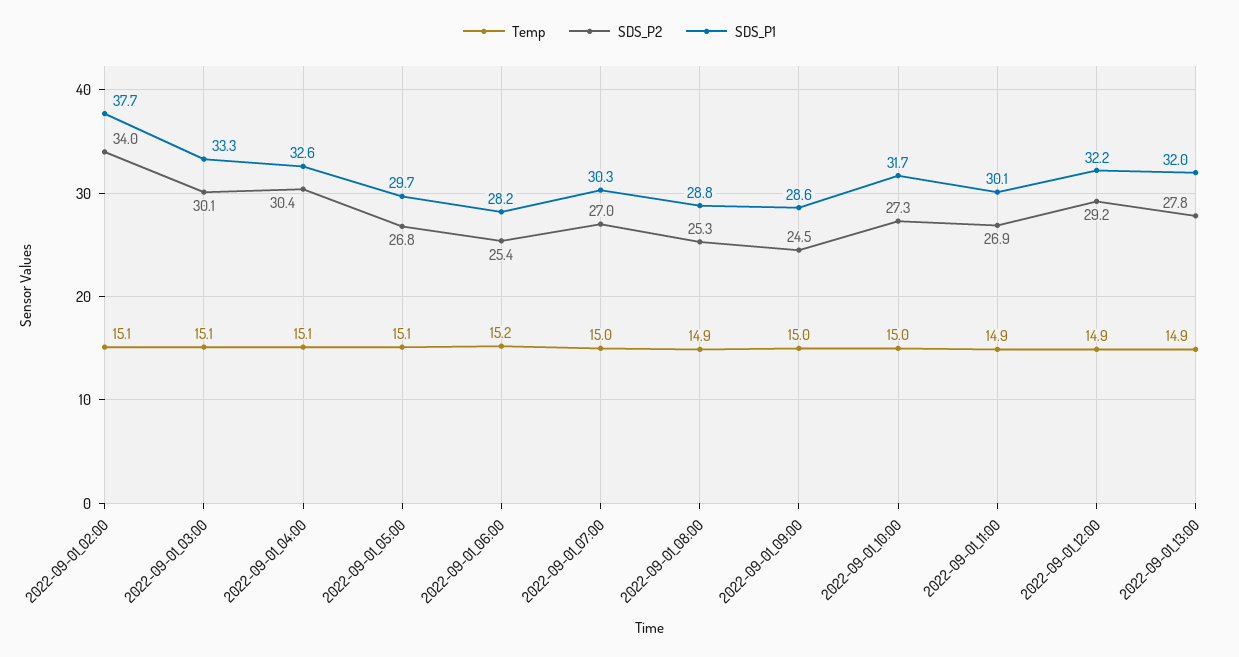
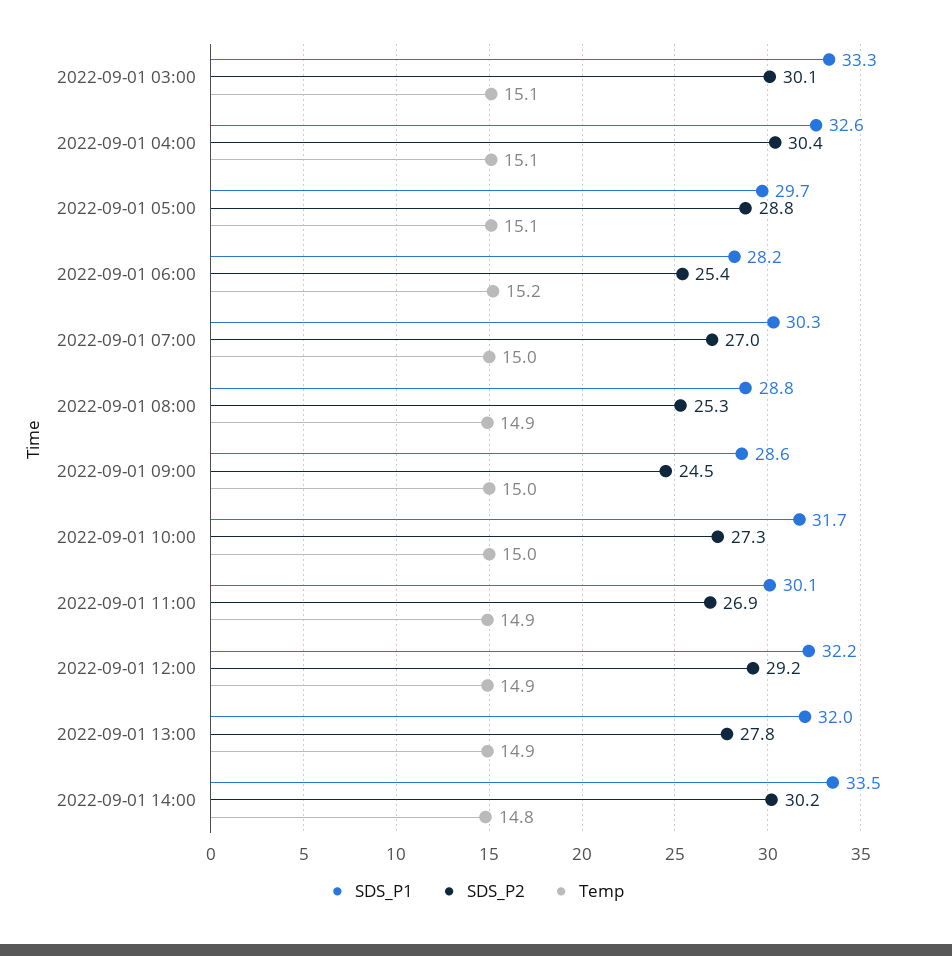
Temp, 2022-09-01_02:00: 15.1 -> none
SDS_P2, 2022-09-01_02:00: 34 -> none
SDS_P1, 2022-09-01_02:00: 37.7 -> none
SDS_P2, 2022-09-01_05:00: 26.8 -> 28.8
SDS_P1, 2022-09-01 14:00: none -> 33.5
SDS_P2, 2022-09-01 14:00: none -> 30.2
Temp, 2022-09-01 14:00: none -> 14.8

